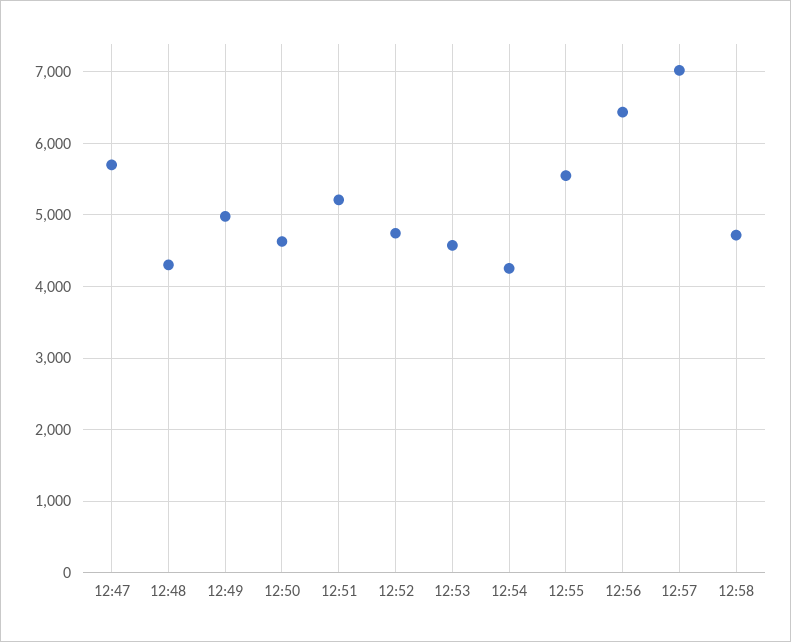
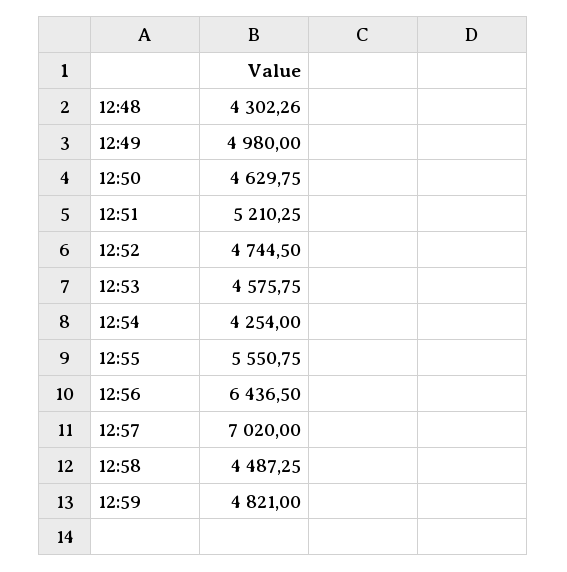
12:47: 5700 -> none
12:58: 4700 -> 4487.25
12:59: none -> 4821

